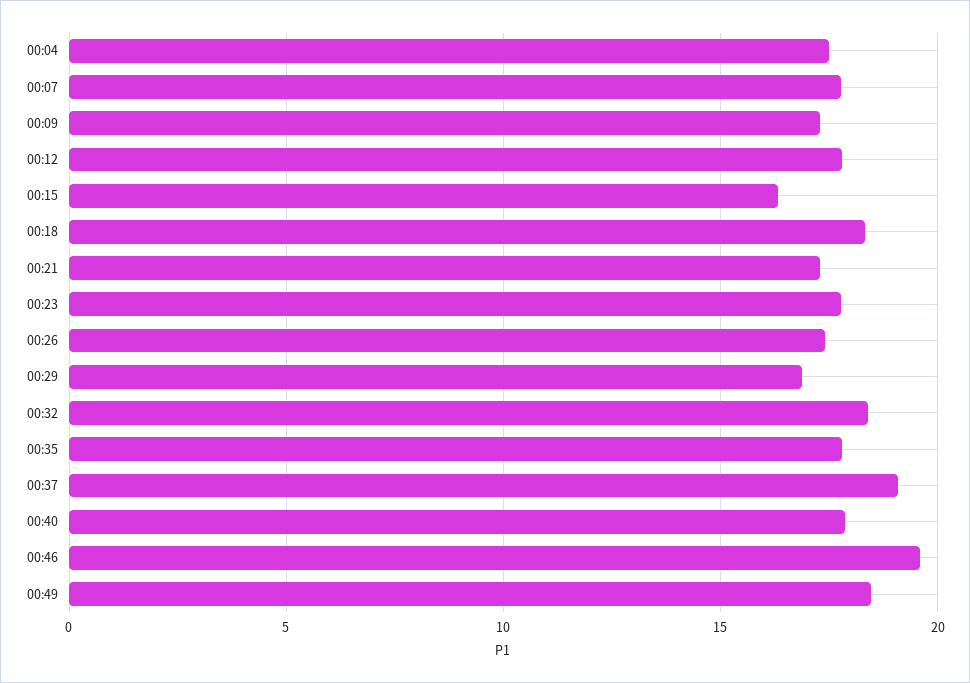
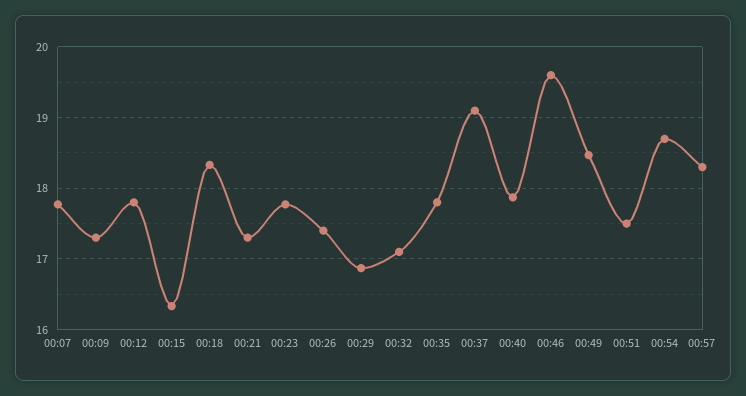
00:04: 17.5 -> none
00:32: 18.5 -> 17.1
00:51: none -> 17.5
00:54: none -> 18.7
00:57: none -> 18.3

